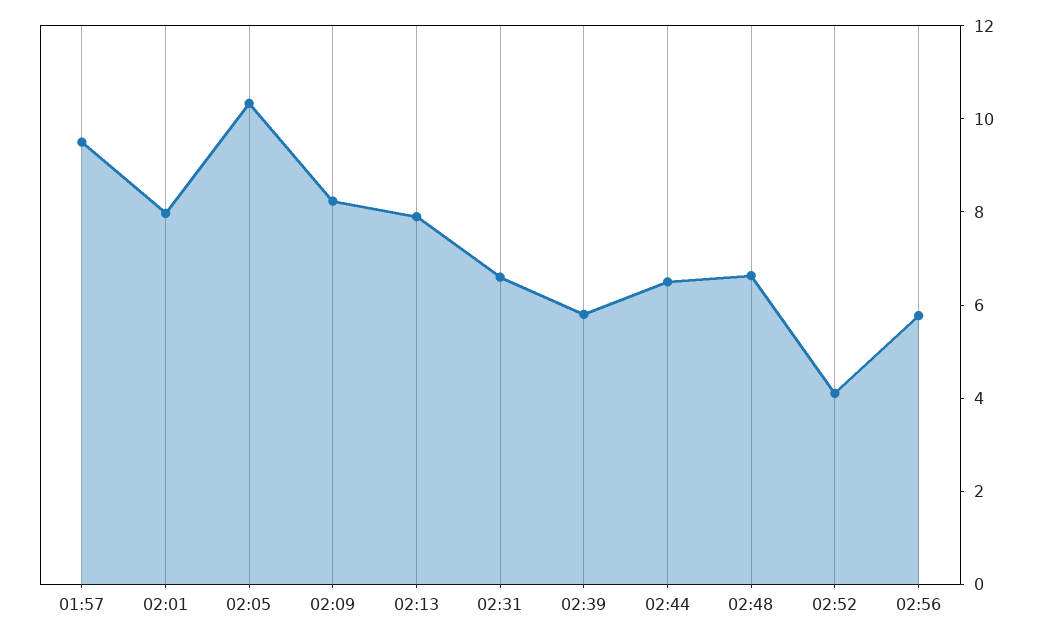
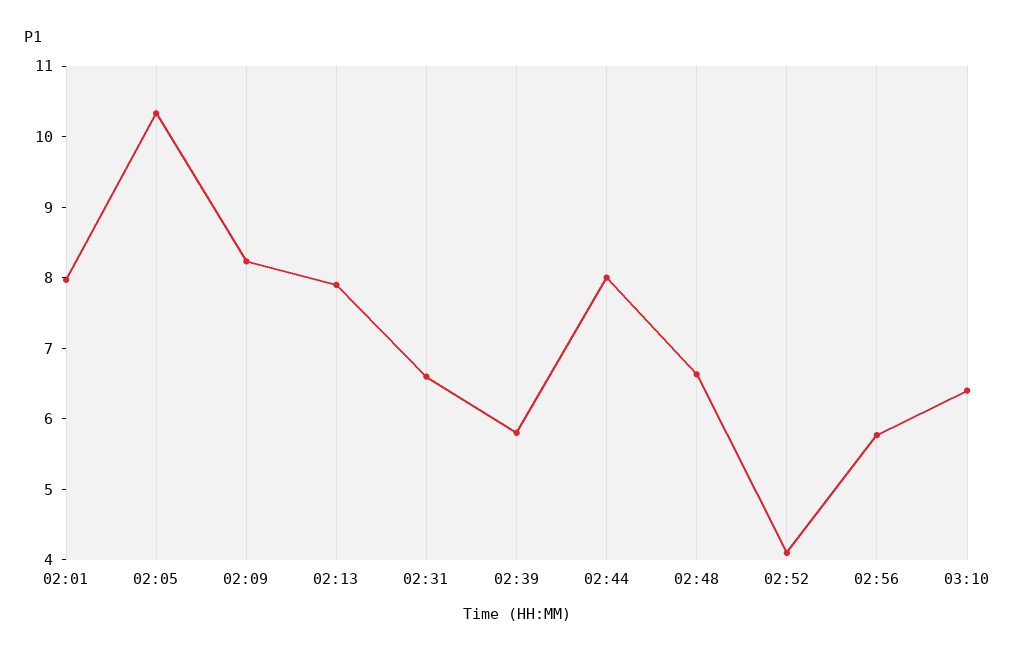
01:57: 9.5 -> none
02:44: 6.5 -> 8
03:10: none -> 6.4

